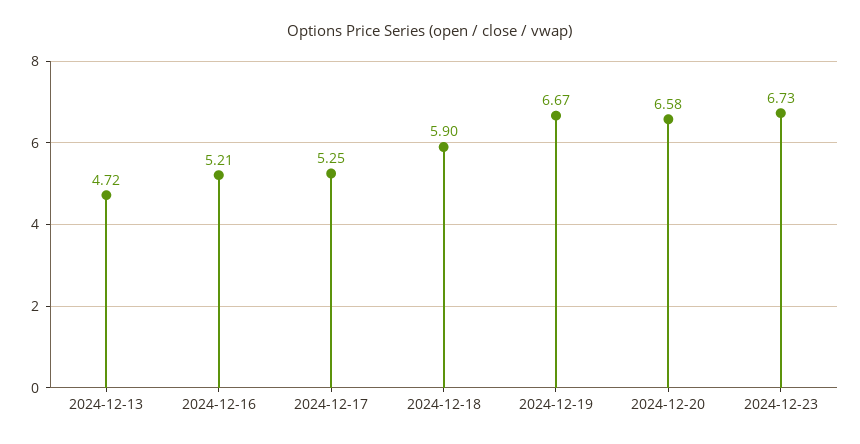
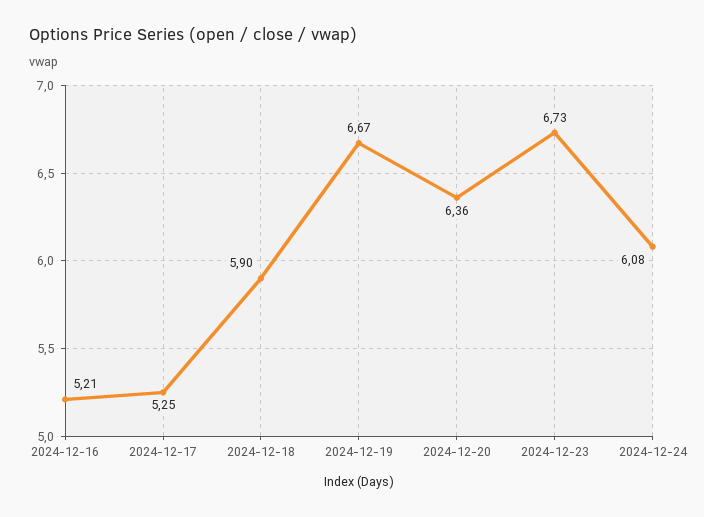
2024-12-13: 4.72 -> none
2024-12-20: 6.58 -> 6.36
2024-12-24: none -> 6.08

